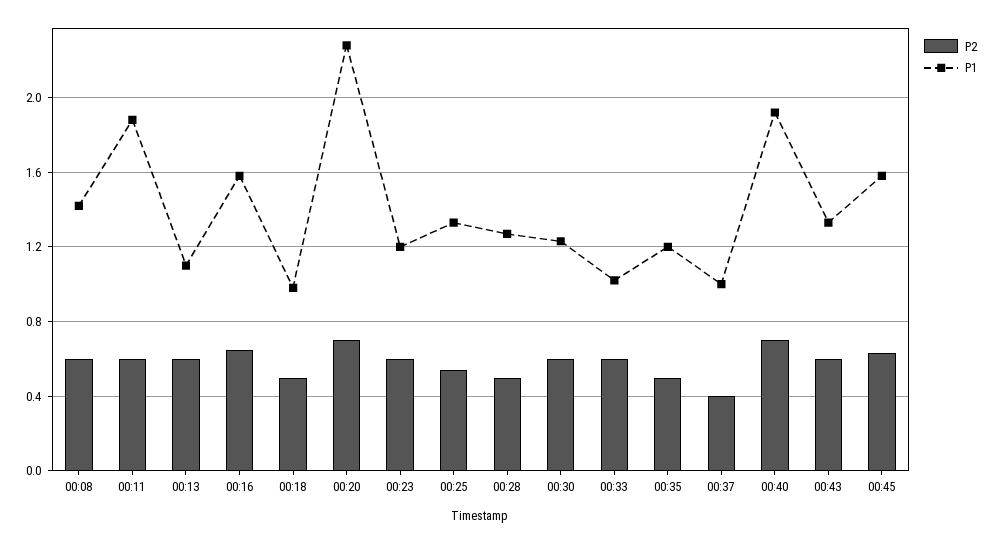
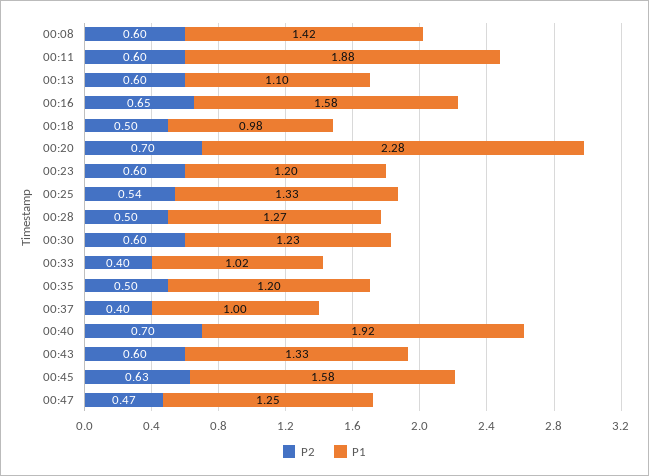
P2, 00:33: 0.6 -> 0.4
P2, 00:47: none -> 0.47
P1, 00:47: none -> 1.25

